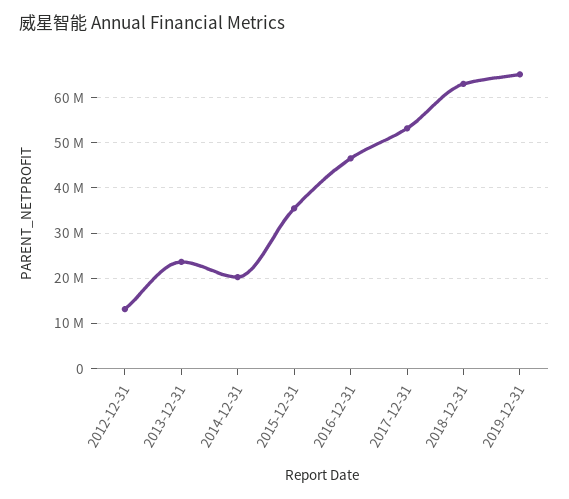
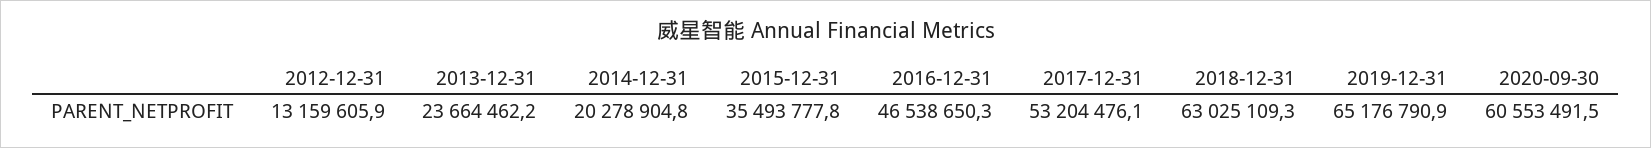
2020-09-30: none -> 60553491.5

